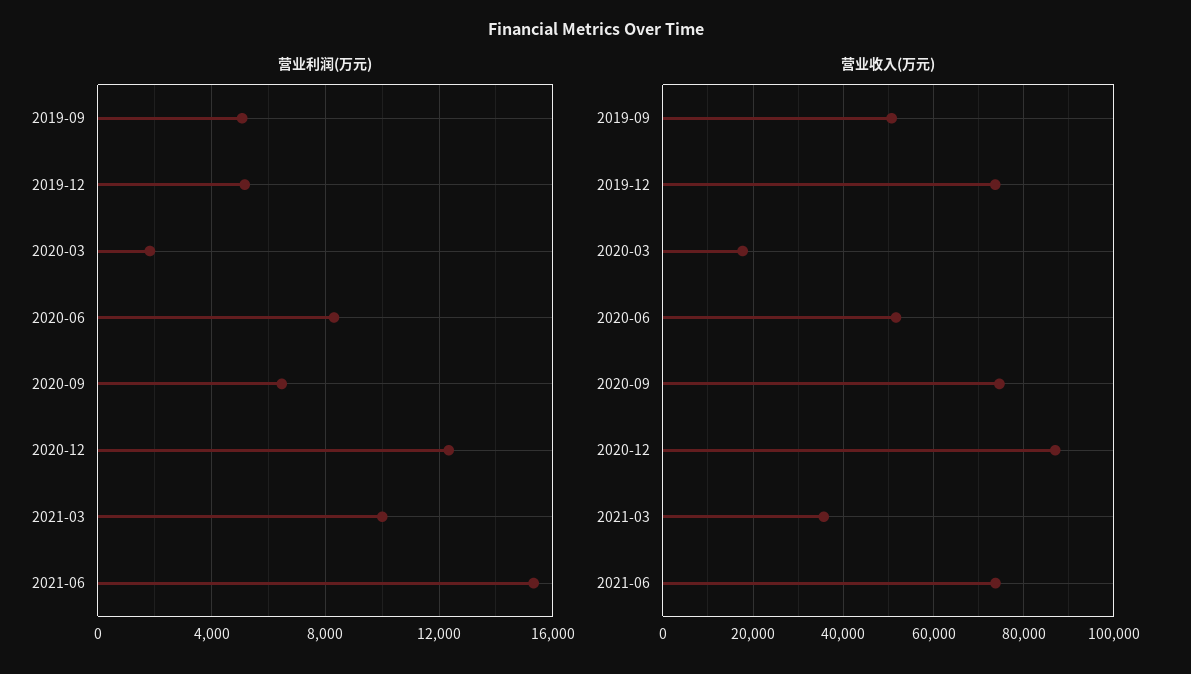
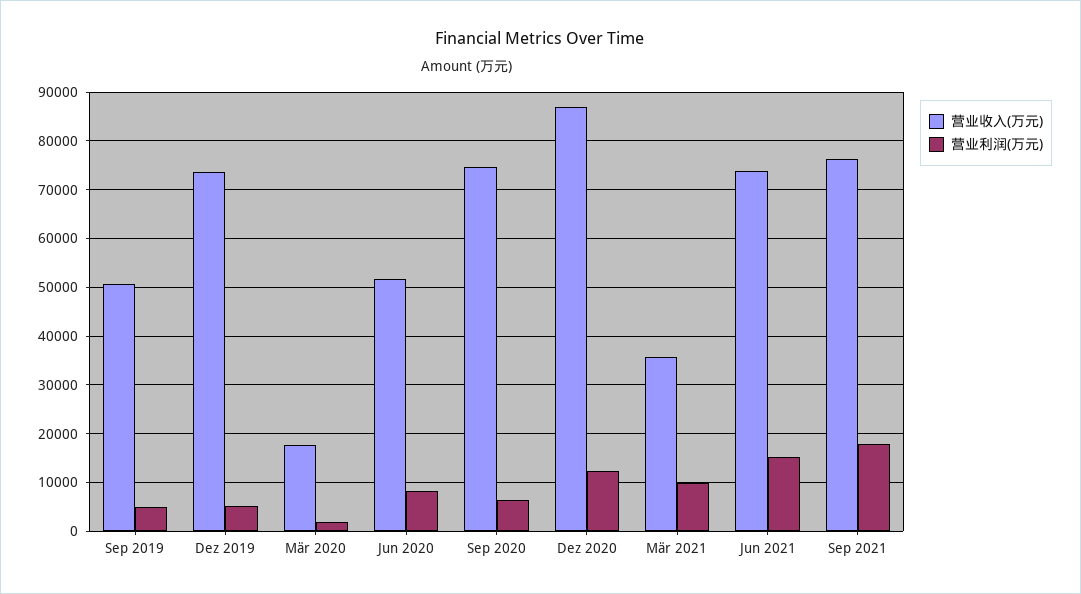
营业收入(万元), Sep 2021: none -> 76000
营业利润(万元), Sep 2021: none -> 18000

